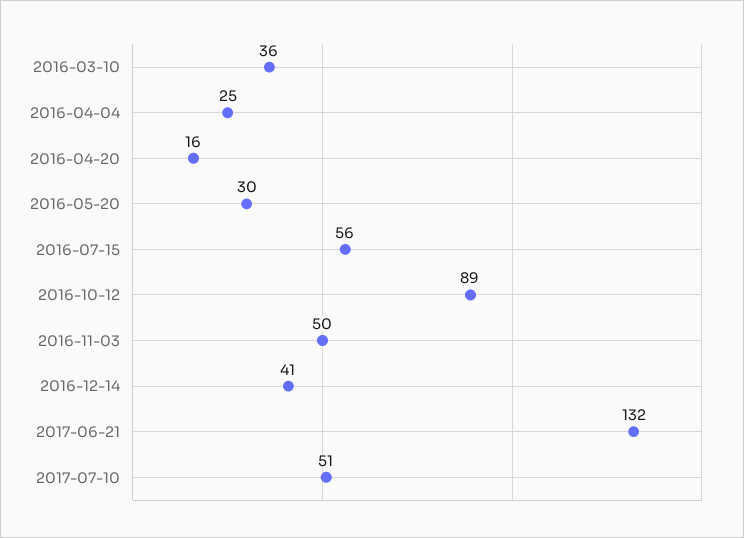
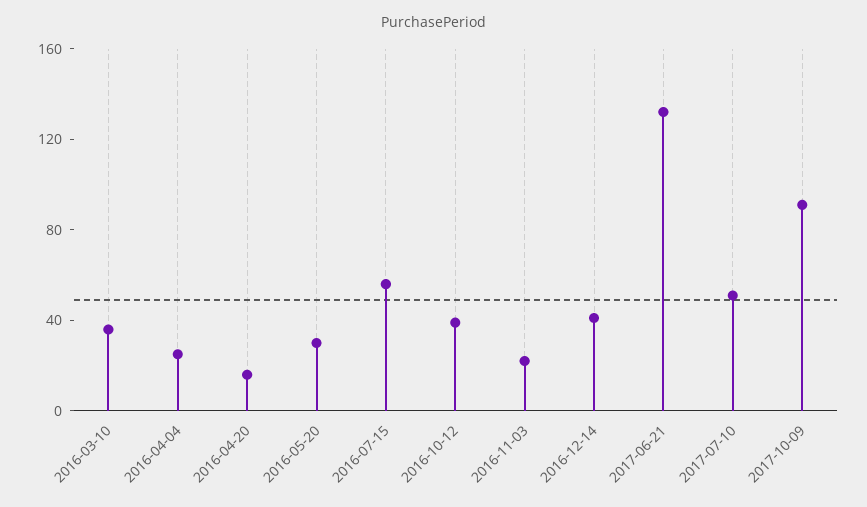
2016-10-12: 89 -> 40
2016-11-03: 50 -> 20
2017-10-09: none -> 90

